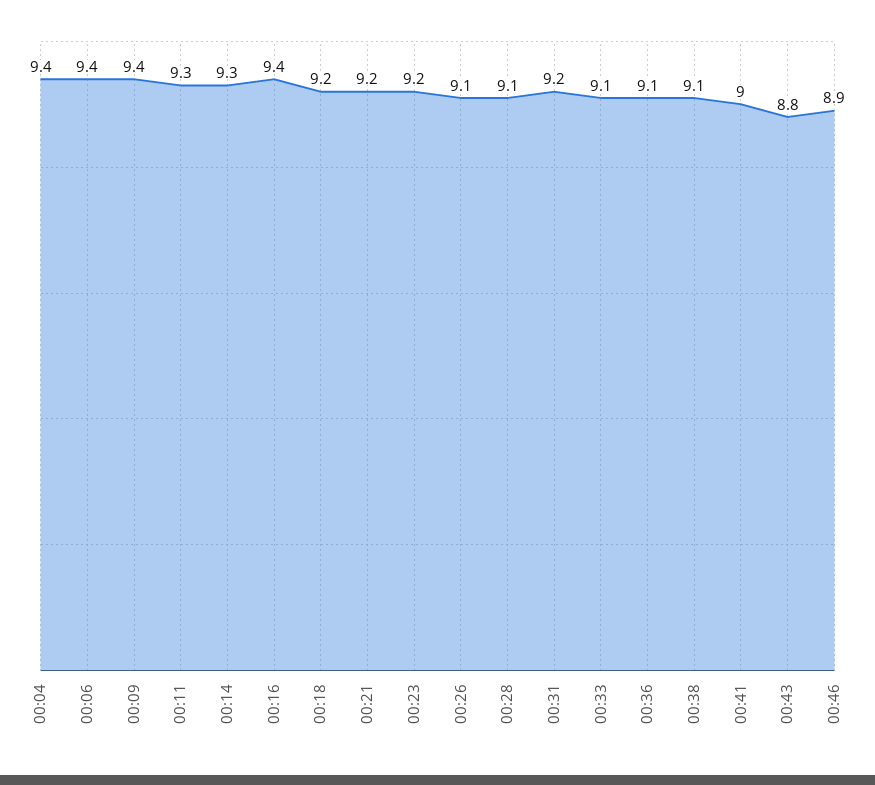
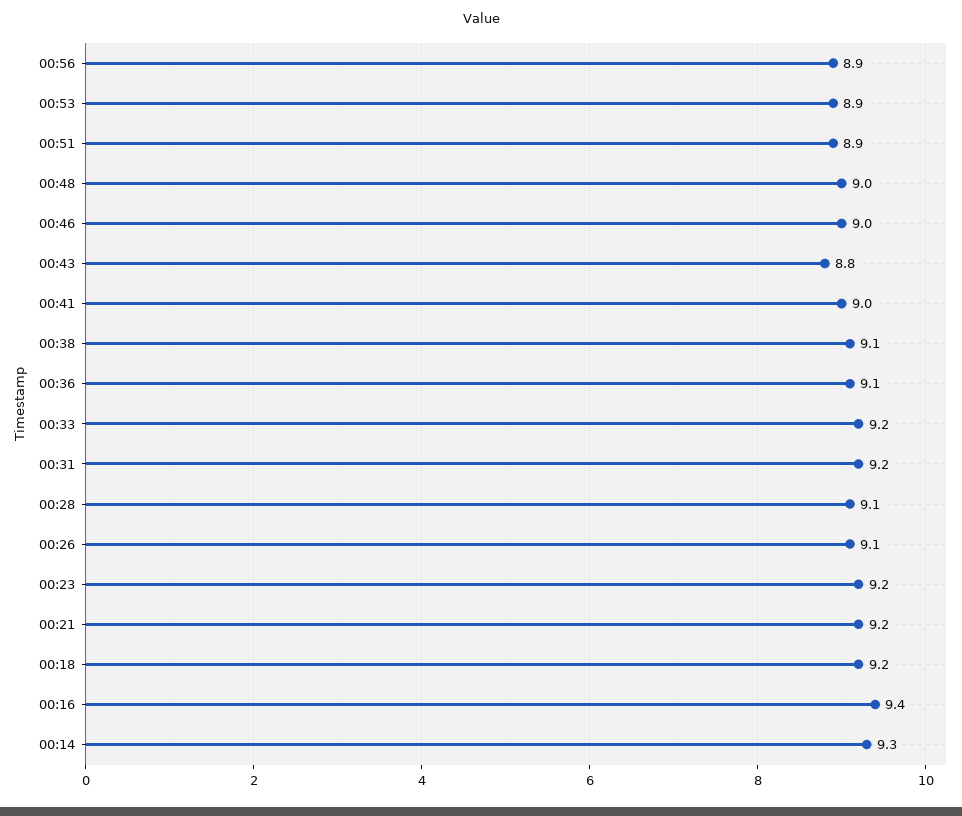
00:04: 9.4 -> none
00:06: 9.4 -> none
00:09: 9.4 -> none
00:11: 9.3 -> none
00:33: 9.1 -> 9.2
00:46: 8.9 -> 9
00:56: none -> 8.9
00:53: none -> 8.9
00:51: none -> 8.9
00:48: none -> 9

